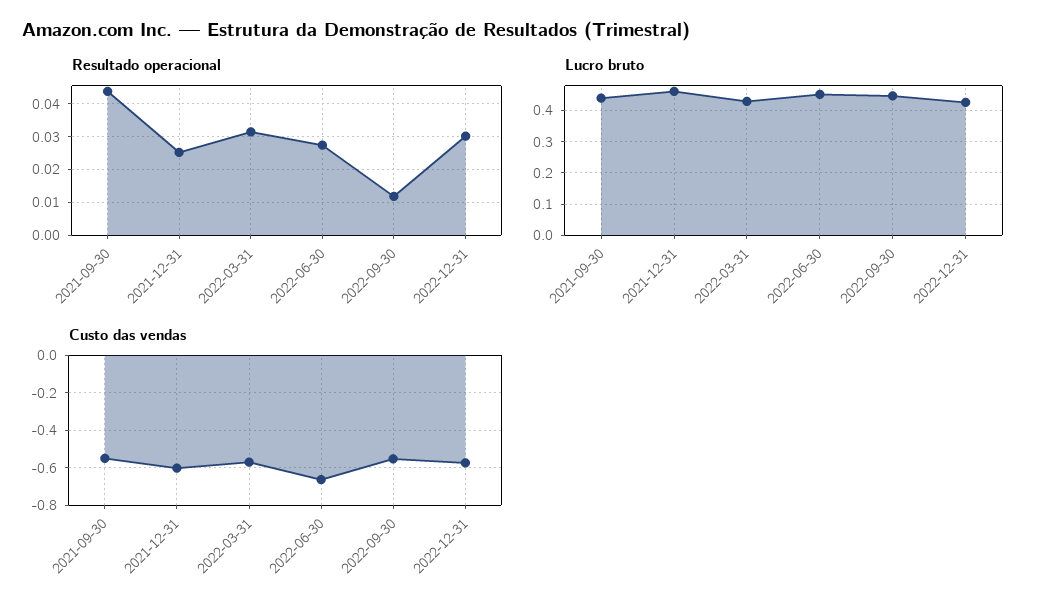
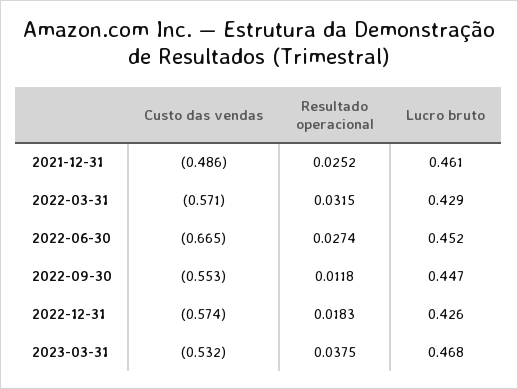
Resultado operacional, 2021-09-30: 0.044 -> none
Resultado operacional, 2022-12-31: 0.03 -> 0.0183
Lucro bruto, 2021-09-30: 0.44 -> none
Custo das vendas, 2021-09-30: -0.55 -> none
Custo das vendas, 2021-12-31: -0.6 -> -0.486
Custo das vendas, 2023-03-31: none -> -0.532
Resultado operacional, 2023-03-31: none -> 0.0375
Lucro bruto, 2023-03-31: none -> 0.468

